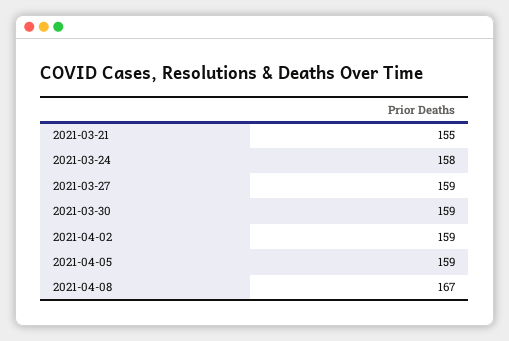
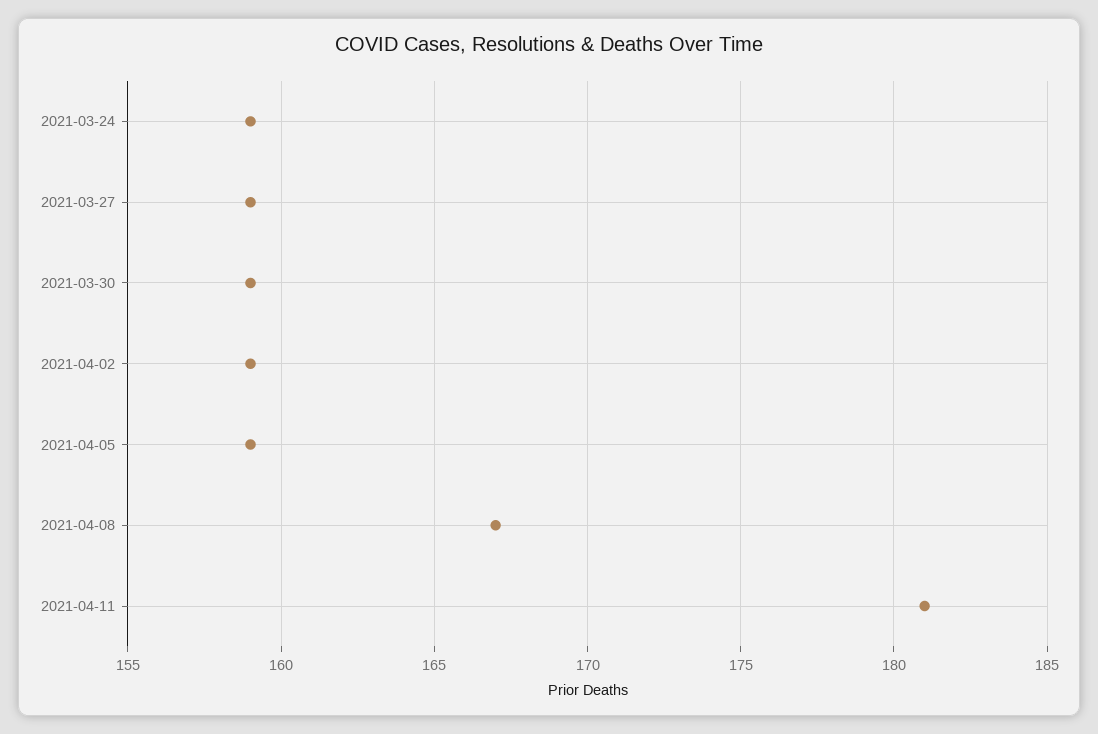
2021-03-21: 155 -> none
2021-03-24: 158 -> 159
2021-04-11: none -> 181

